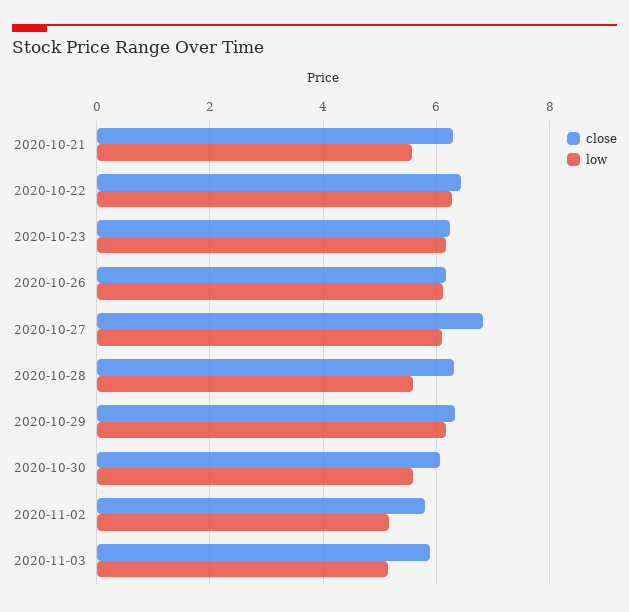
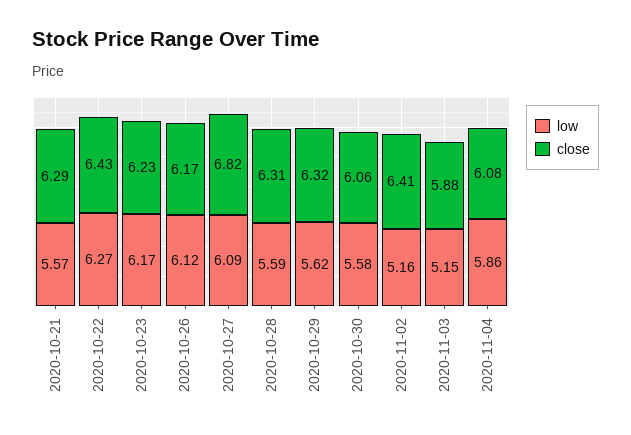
low, 2020-10-29: 6.2 -> 5.62
close, 2020-11-02: 5.8 -> 6.41
low, 2020-11-04: none -> 5.86
close, 2020-11-04: none -> 6.08

